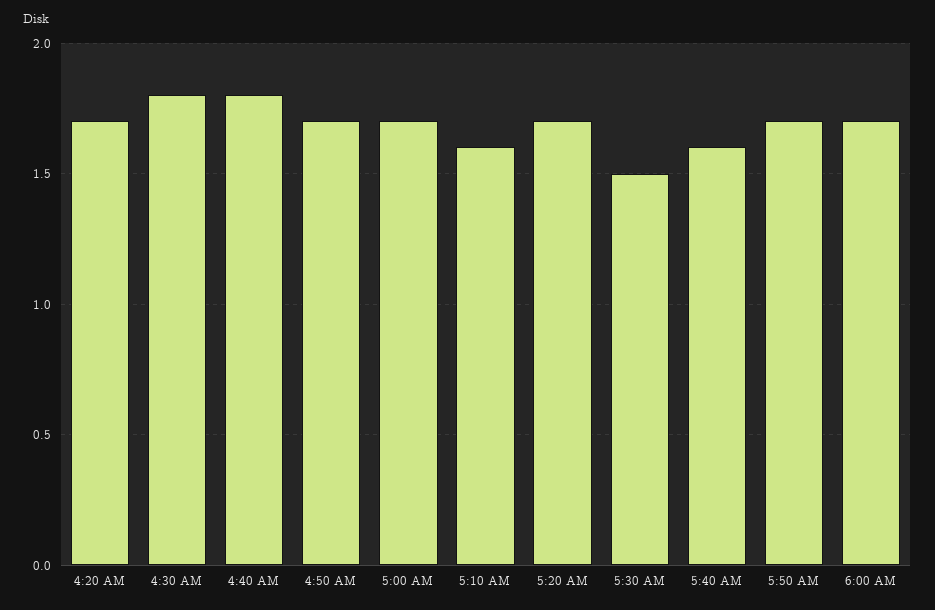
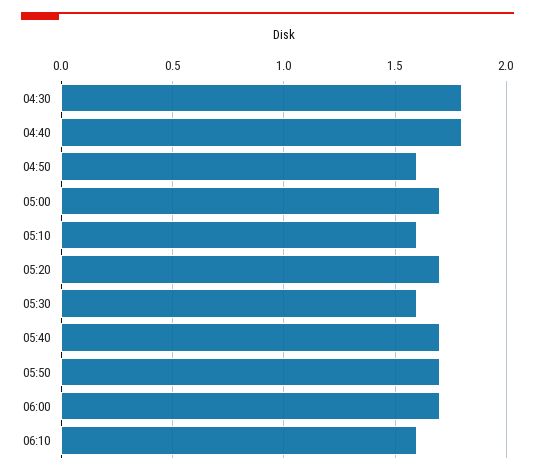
4:20 AM: 1.7 -> none
4:50 AM: 1.7 -> 1.6
5:30 AM: 1.5 -> 1.6
5:40 AM: 1.6 -> 1.7
06:10: none -> 1.6

